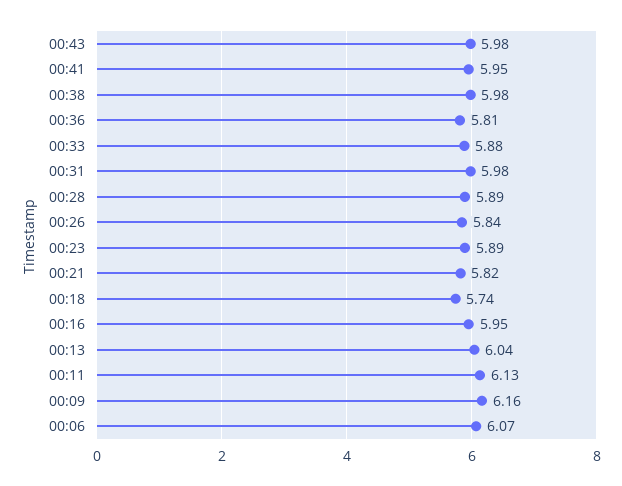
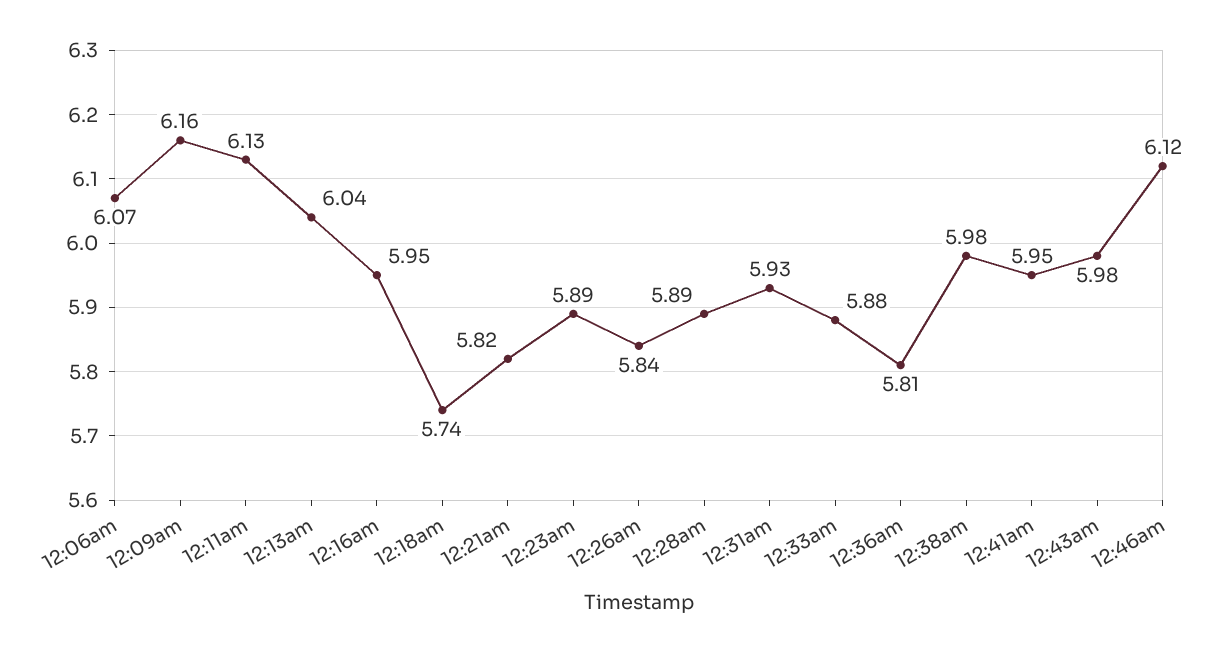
00:31: 5.98 -> 5.93
12:46am: none -> 6.12

